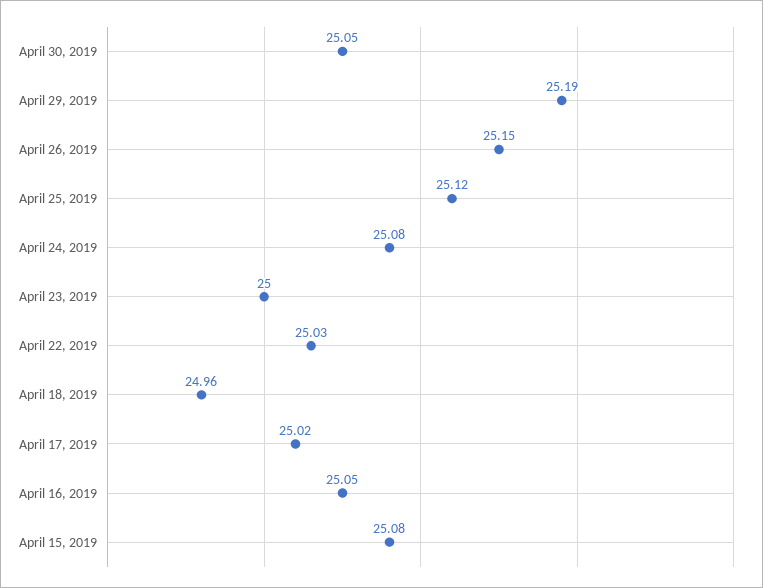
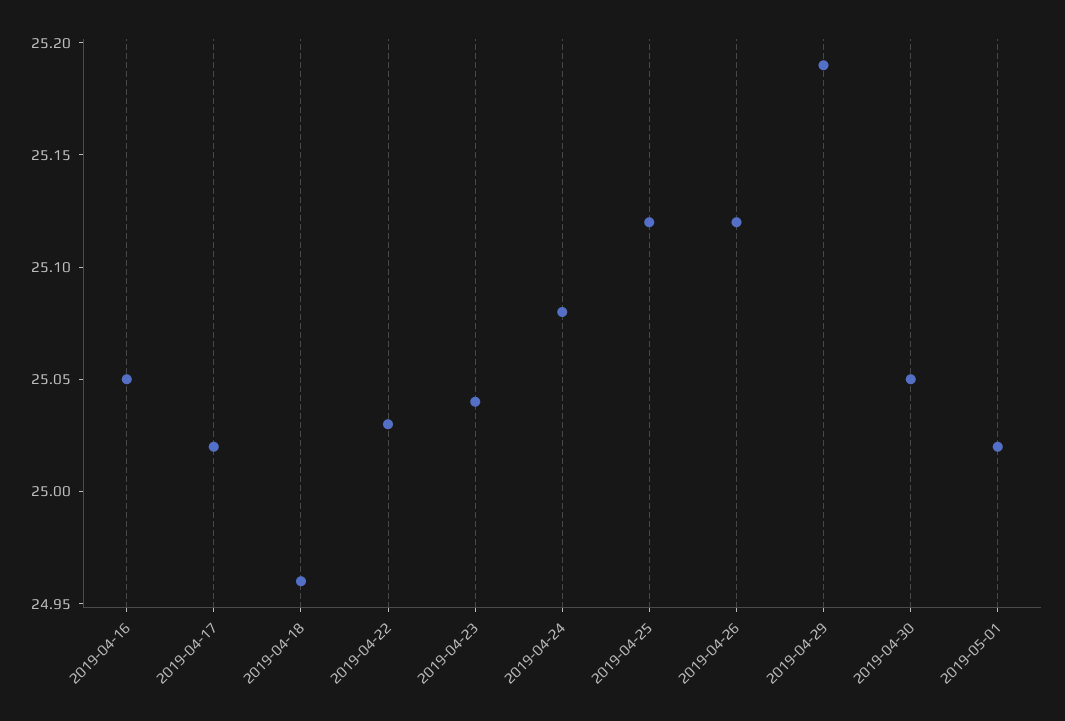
April 26, 2019: 25.15 -> 25.12
April 23, 2019: 25 -> 25.04
April 15, 2019: 25.08 -> none
2019-05-01: none -> 25.02

